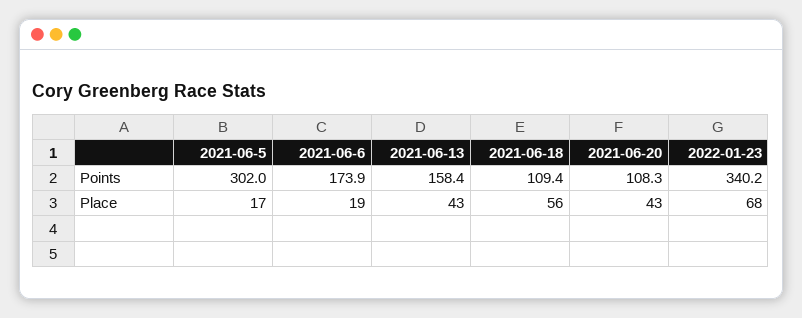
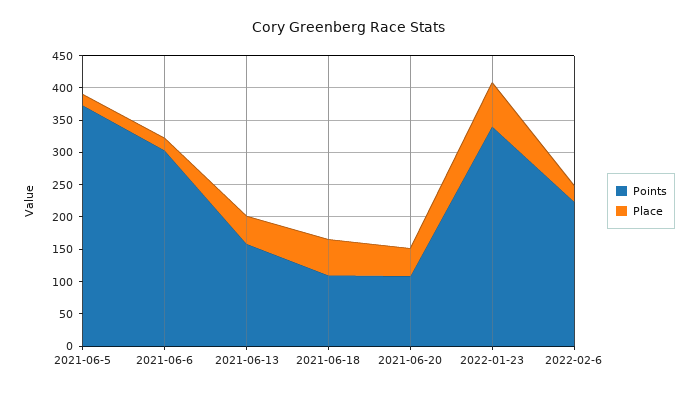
Points, 2021-06-5: 302 -> 375
Points, 2021-06-6: 173.9 -> 300
Points, 2022-02-6: none -> 225
Place, 2022-02-6: none -> 25

